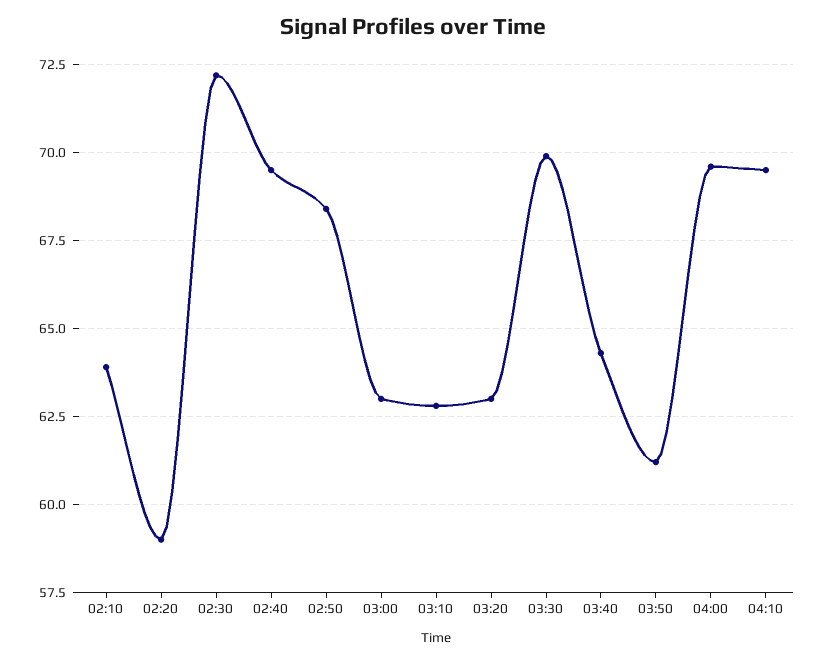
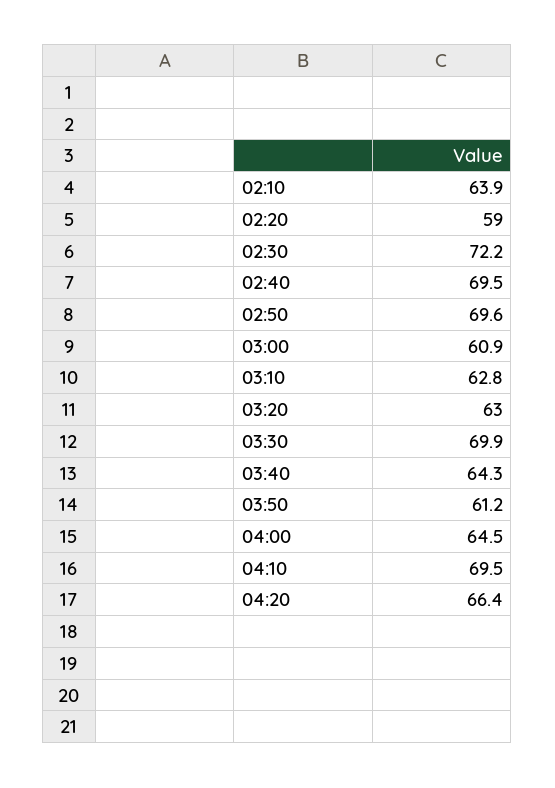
02:50: 68.5 -> 69.6
03:00: 63 -> 60.9
04:00: 69.5 -> 64.5
04:20: none -> 66.4

